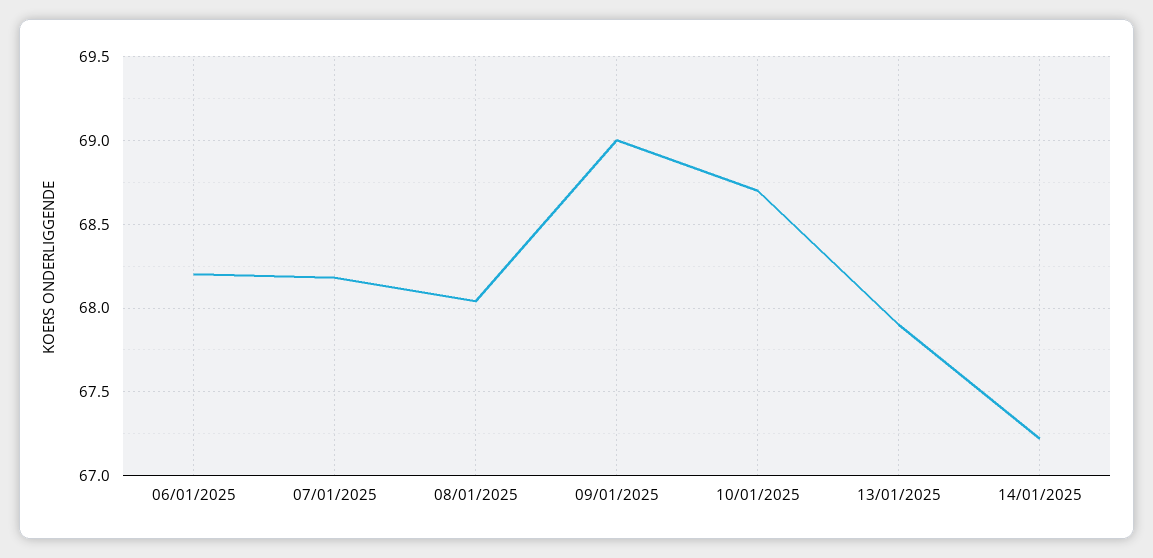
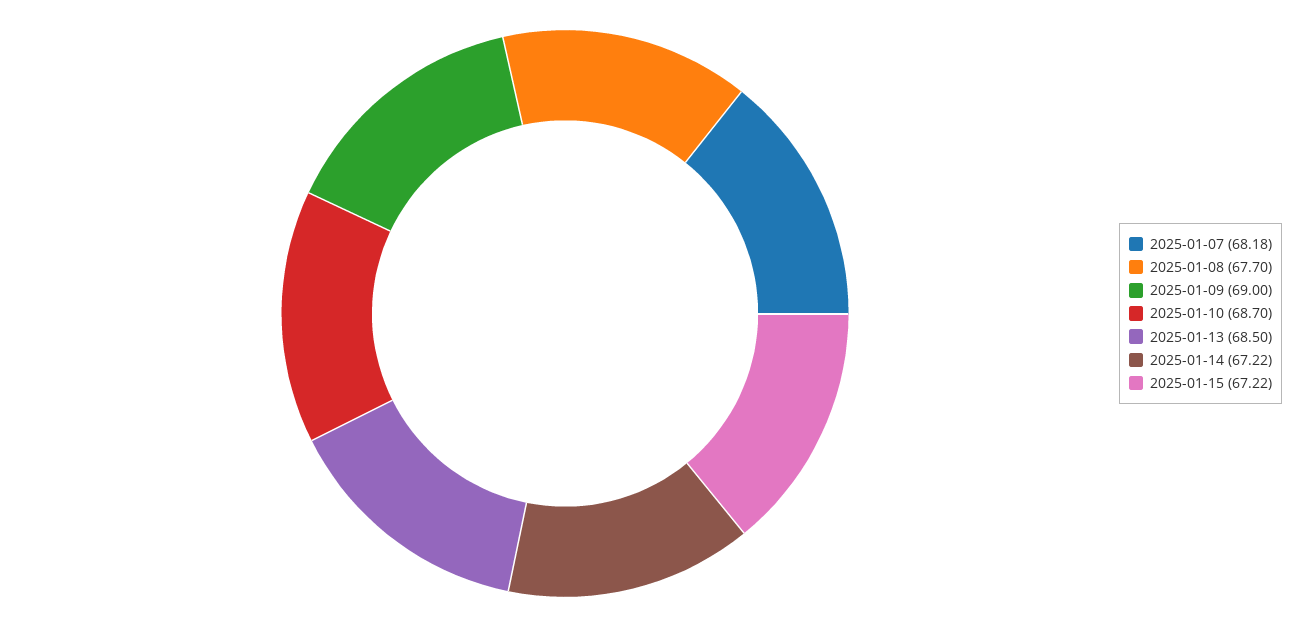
06/01/2025: 68.2 -> none
08/01/2025: 68.05 -> 67.7
13/01/2025: 67.9 -> 68.5
2025-01-15: none -> 67.22

